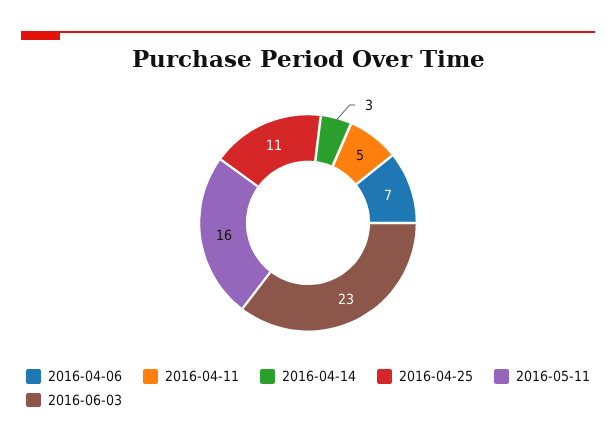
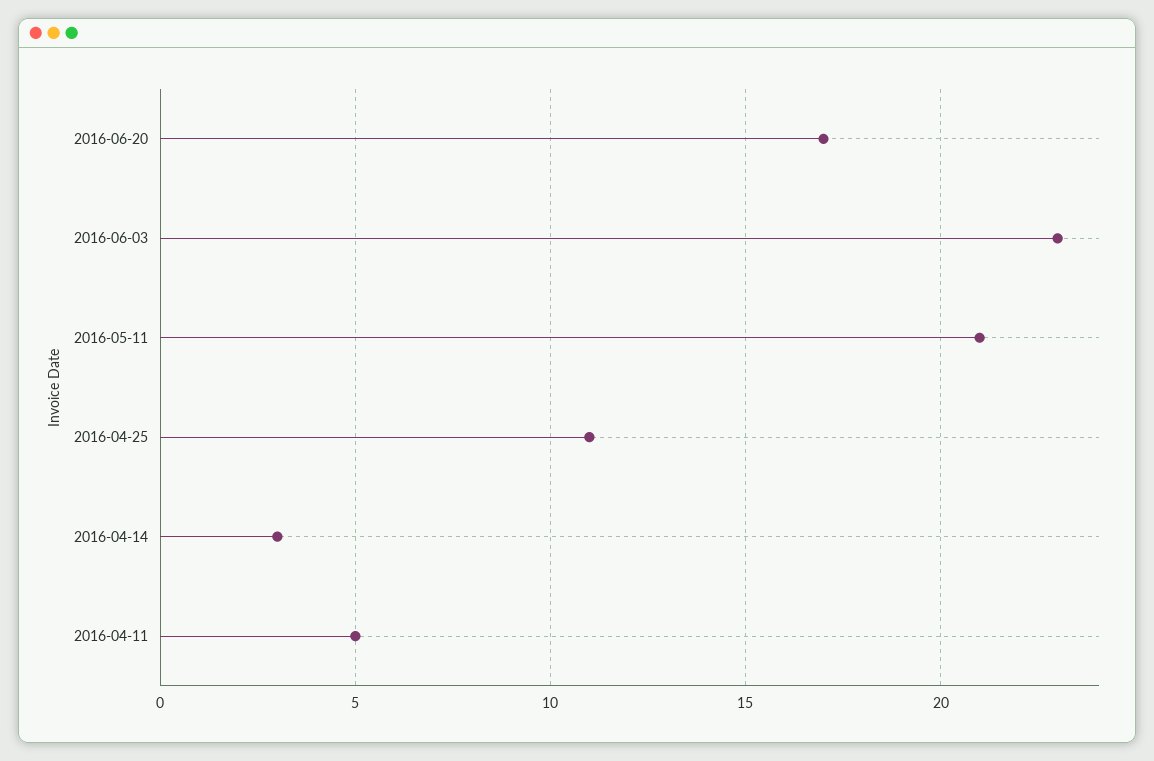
2016-04-06: 7 -> none
2016-05-11: 16 -> 21
2016-06-20: none -> 17

